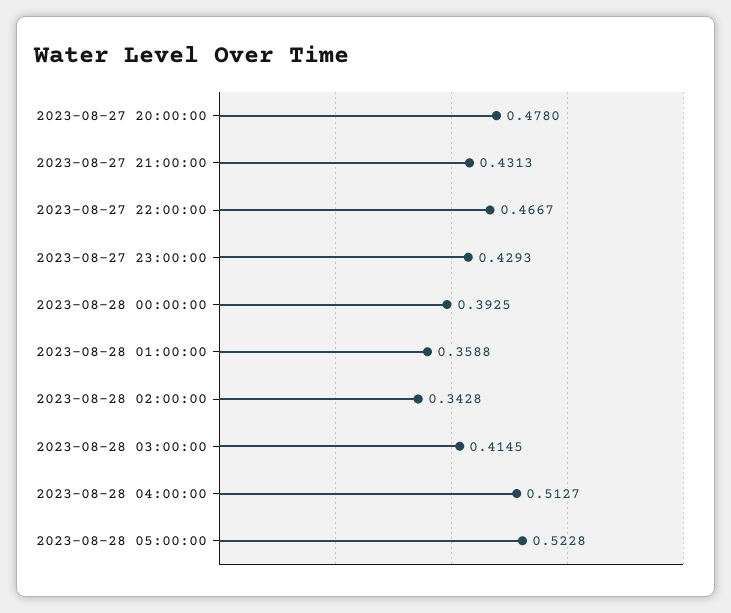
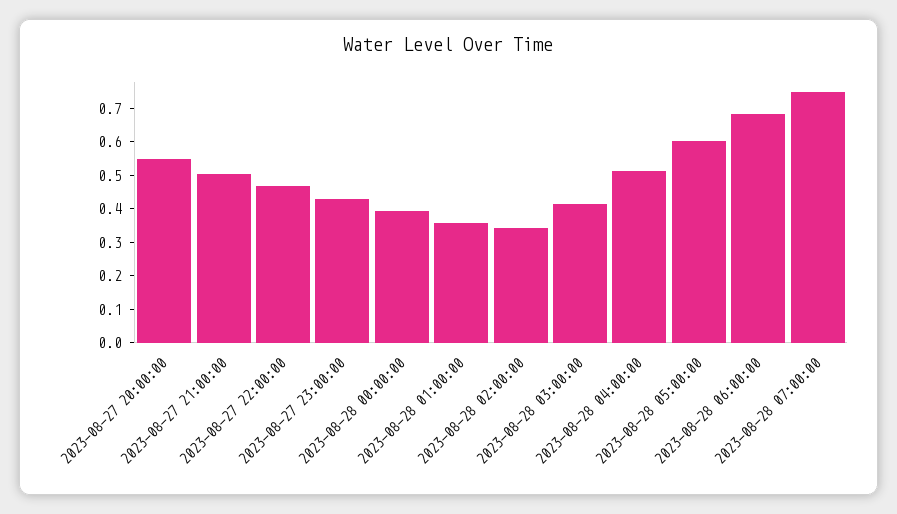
2023-08-27 20:00:00: 0.478 -> 0.55
2023-08-27 21:00:00: 0.4313 -> 0.5
2023-08-28 05:00:00: 0.5228 -> 0.6
2023-08-28 06:00:00: none -> 0.675
2023-08-28 07:00:00: none -> 0.75

